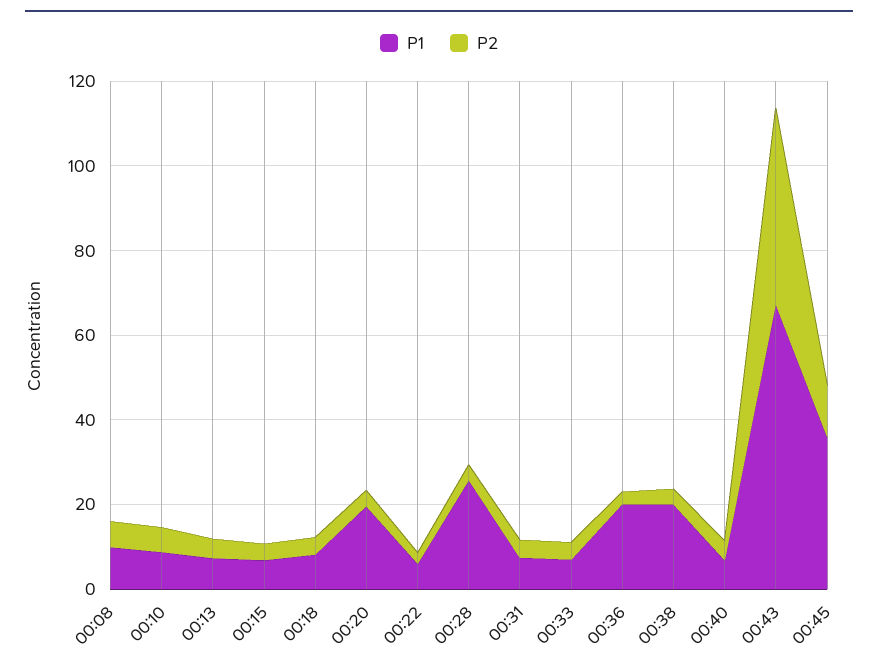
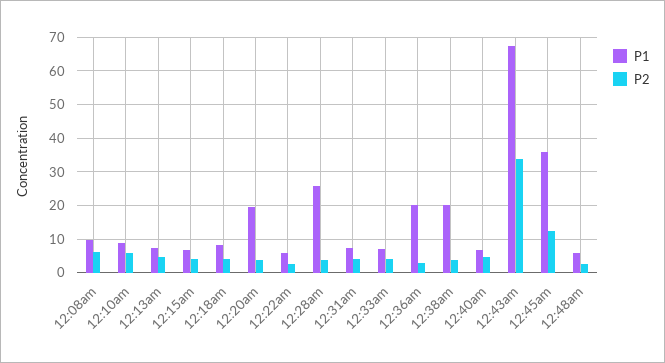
P2, 00:43: 45 -> 34
P1, 12:48am: none -> 6
P2, 12:48am: none -> 2

